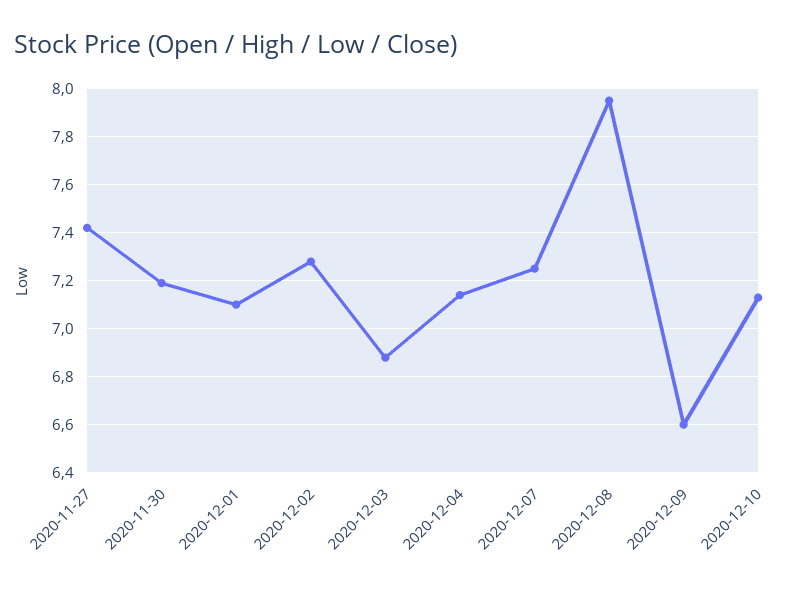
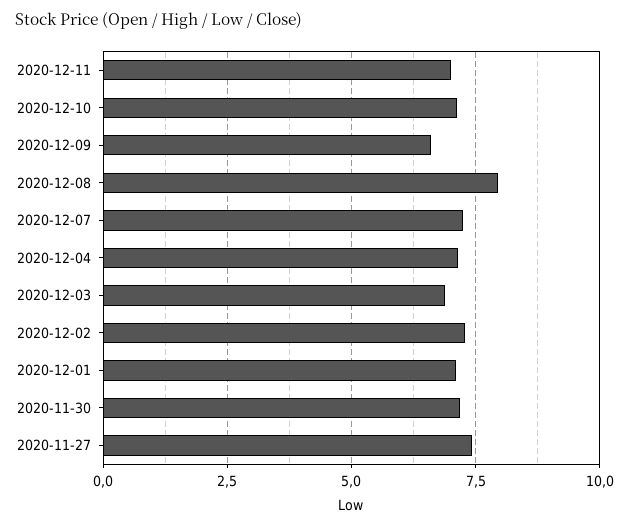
2020-12-11: none -> 7

